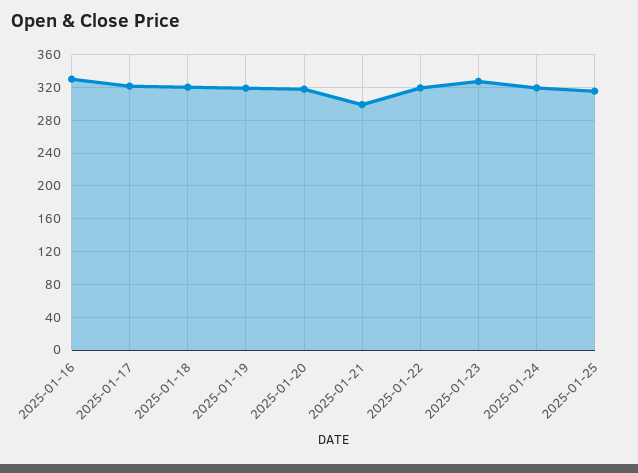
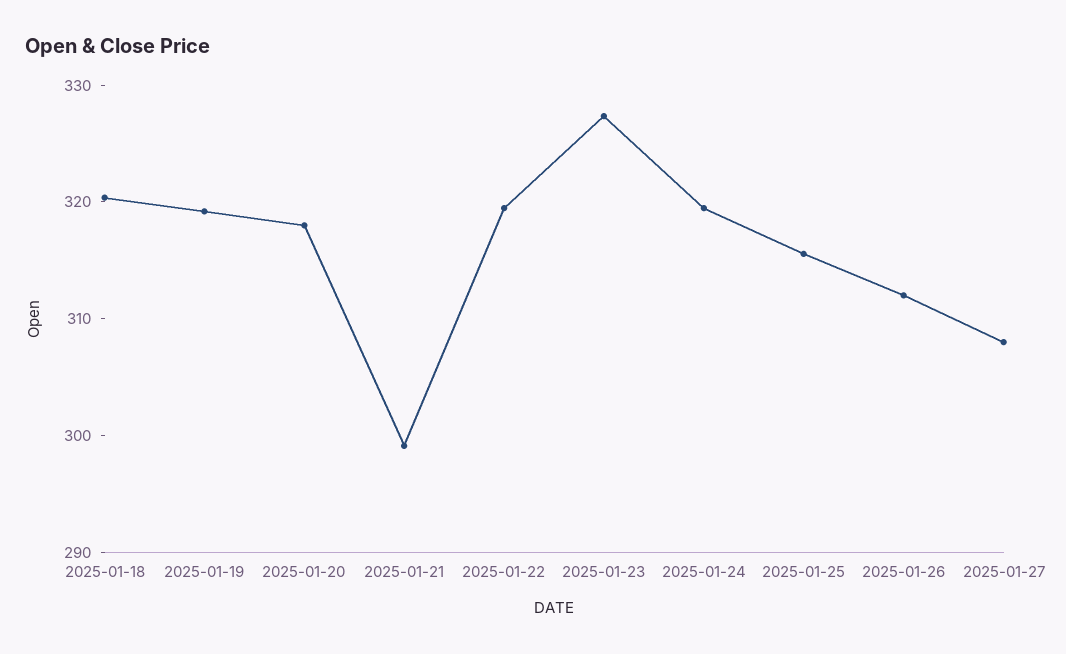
2025-01-16: 330 -> none
2025-01-17: 320 -> none
2025-01-26: none -> 312
2025-01-27: none -> 308

